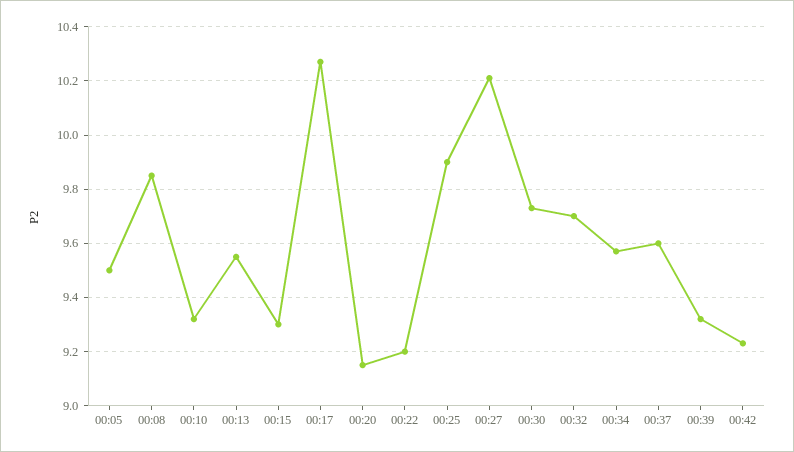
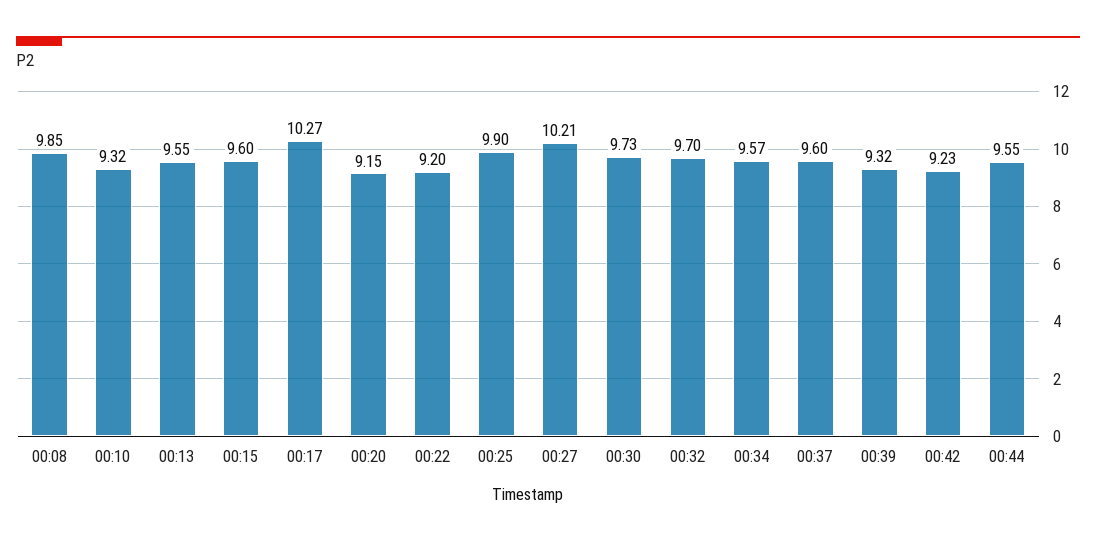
00:05: 9.5 -> none
00:15: 9.3 -> 9.6
00:44: none -> 9.55

